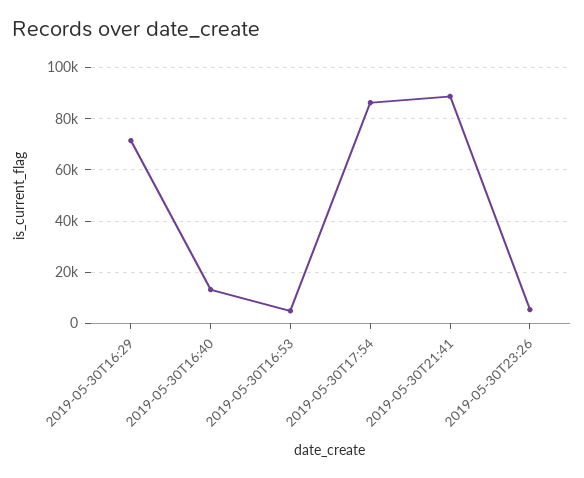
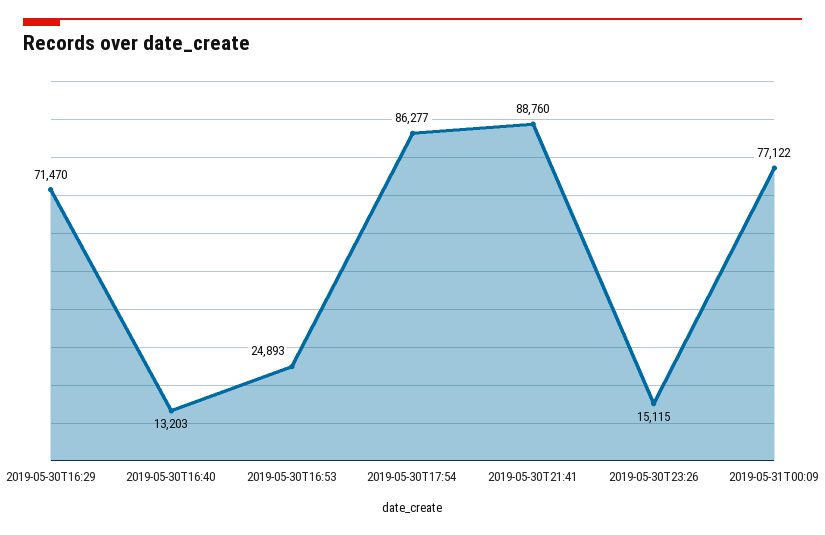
2019-05-30T16:53: 5000 -> 24893
2019-05-30T23:26: 5000 -> 15115
2019-05-31T00:09: none -> 77122

